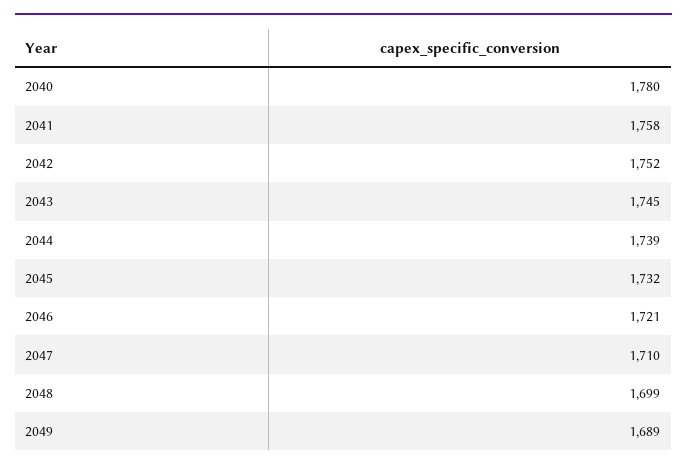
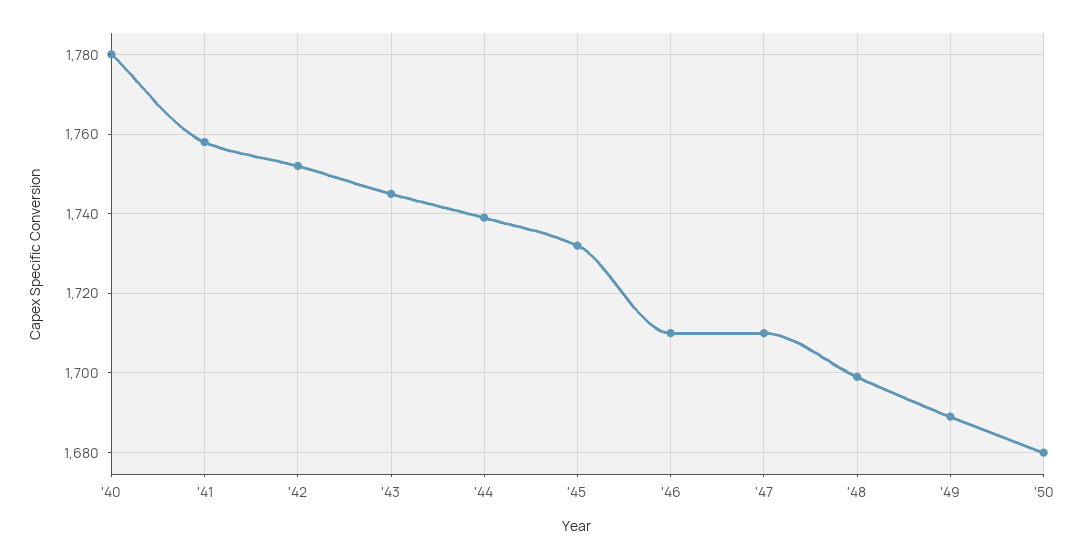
2046: 1721 -> 1710
'50: none -> 1680

